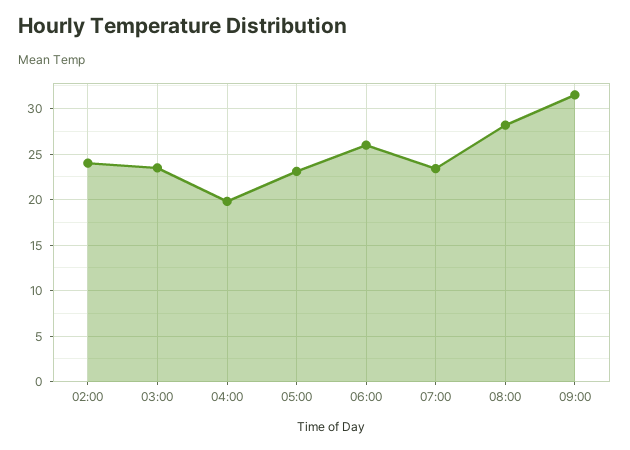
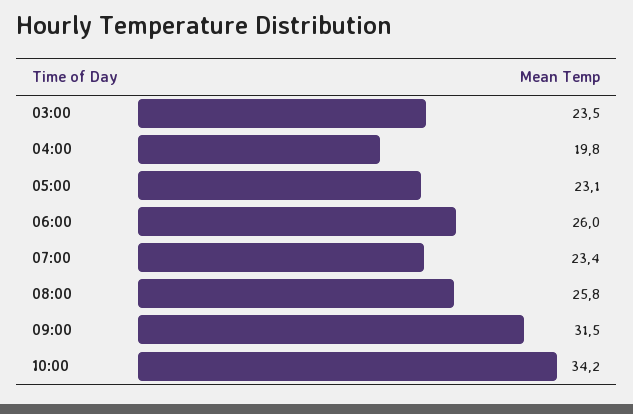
02:00: 24 -> none
08:00: 28 -> 25.8
10:00: none -> 34.2

